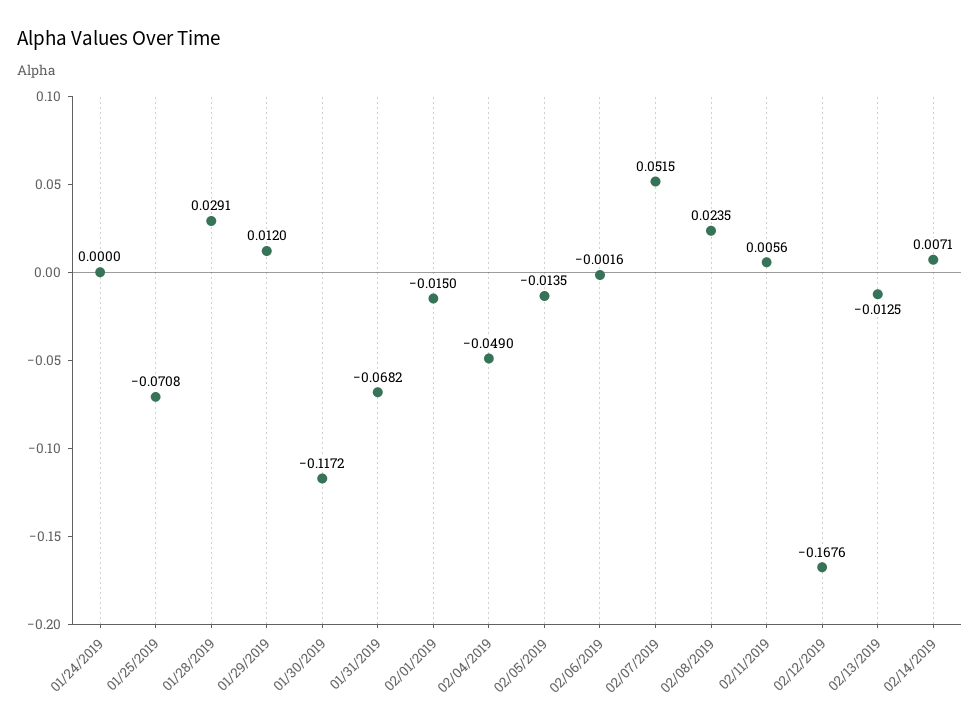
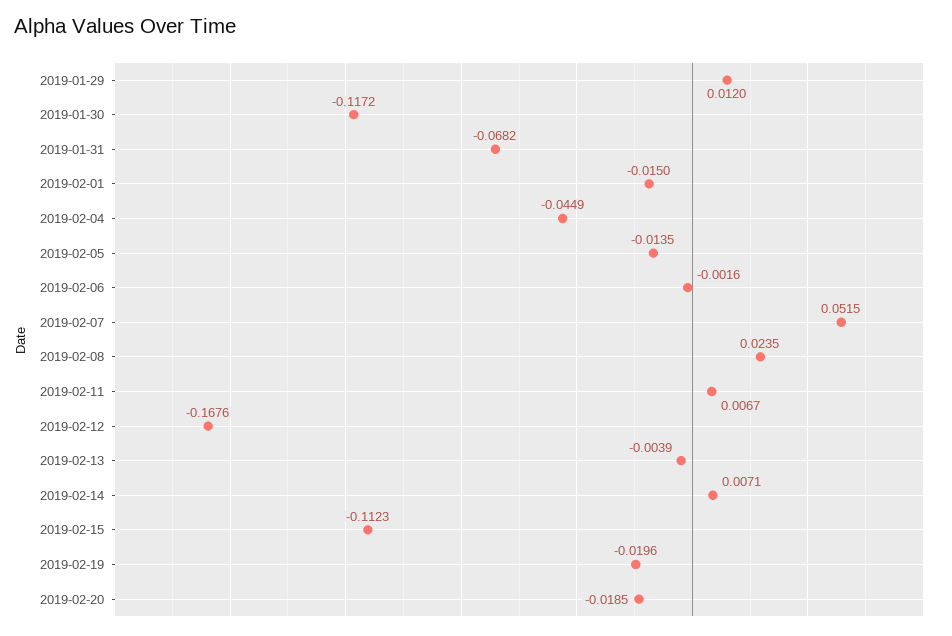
01/24/2019: 0 -> none
01/25/2019: -0.0708 -> none
01/28/2019: 0.0291 -> none
02/04/2019: -0.049 -> -0.0449
02/11/2019: 0.0056 -> 0.0067
02/13/2019: -0.0125 -> -0.0039
2019-02-15: none -> -0.1123
2019-02-19: none -> -0.0196
2019-02-20: none -> -0.0185

